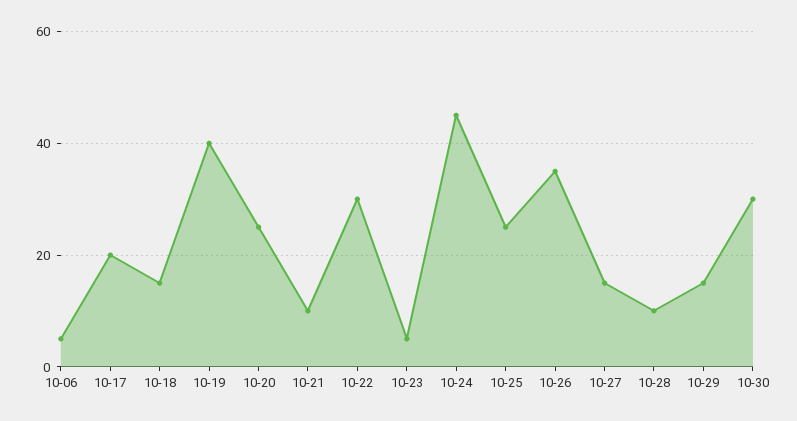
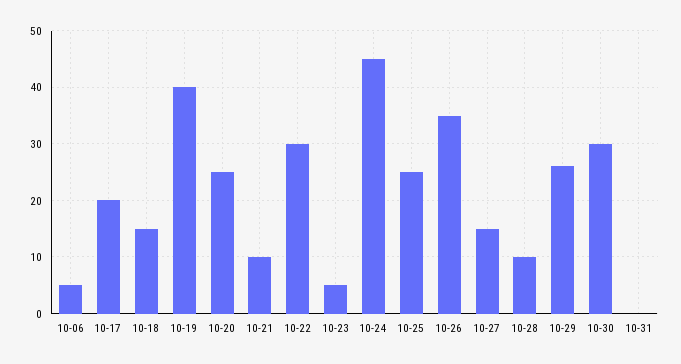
10-29: 15 -> 25
10-31: none -> 0

